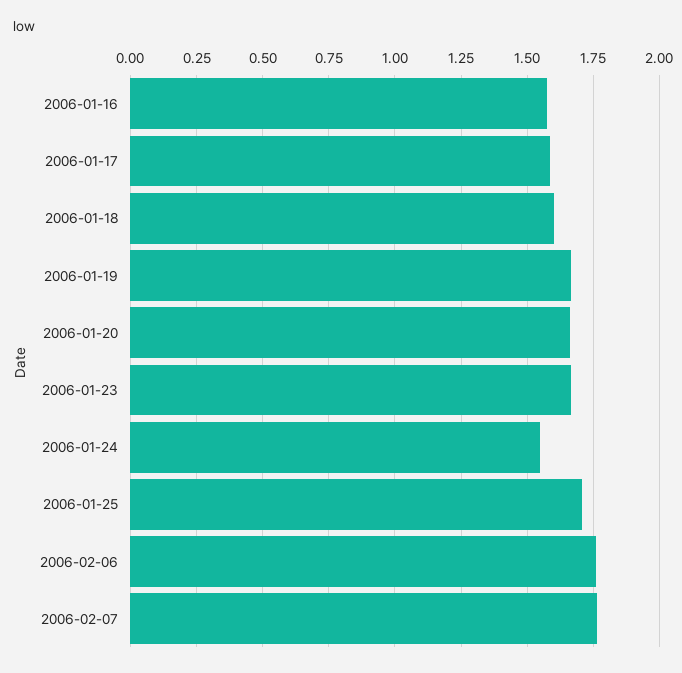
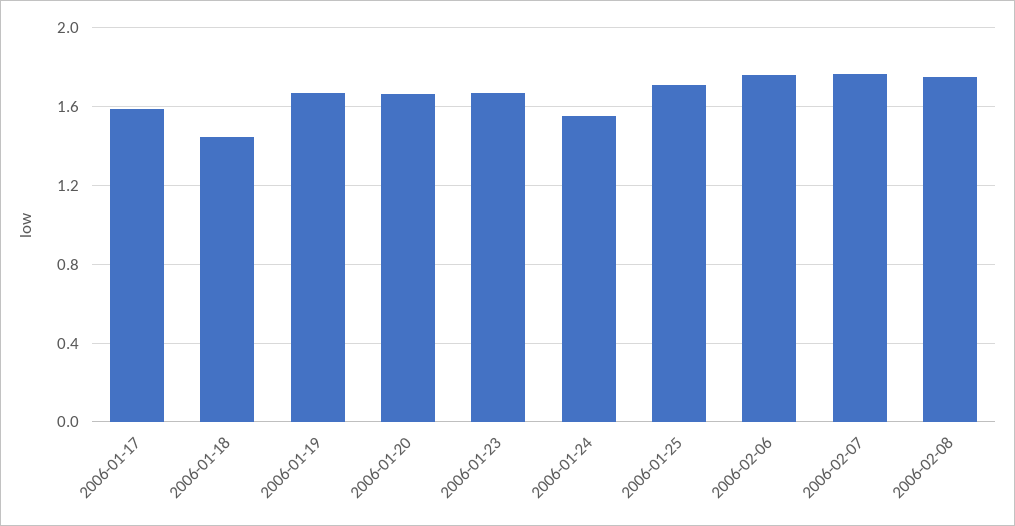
2006-01-16: 1.575 -> none
2006-01-18: 1.6 -> 1.45
2006-02-08: none -> 1.75

